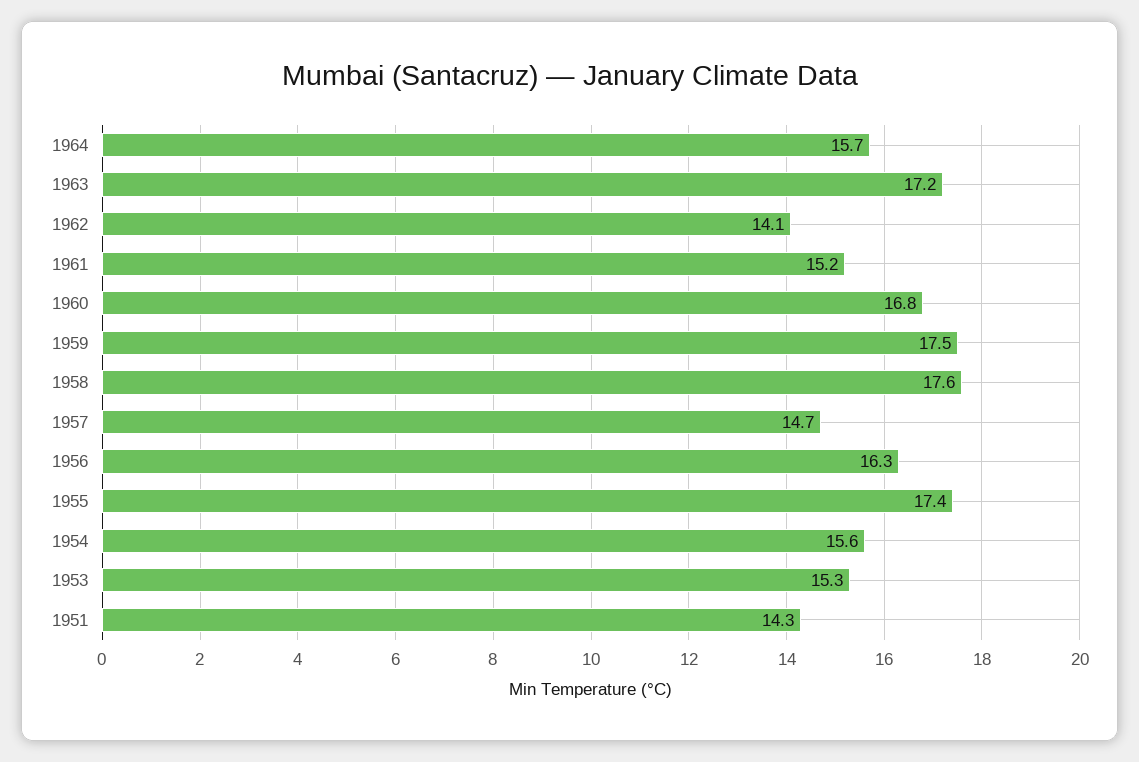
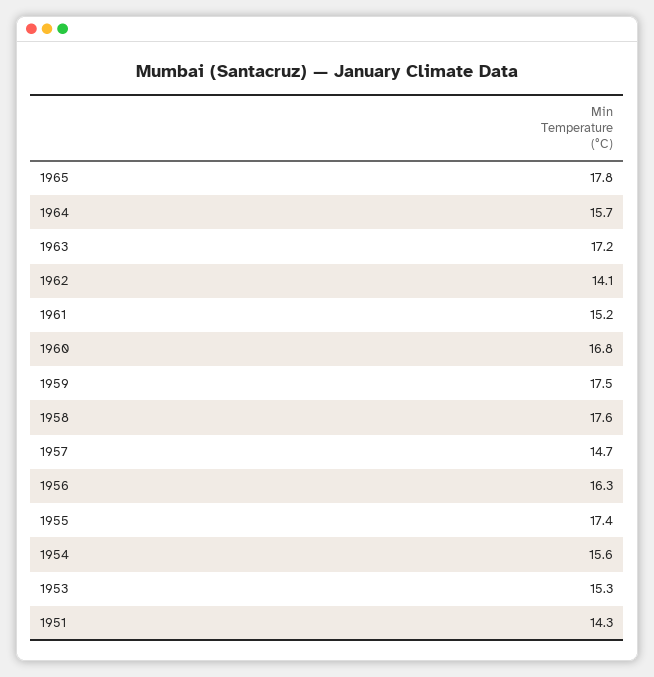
1965: none -> 17.8

